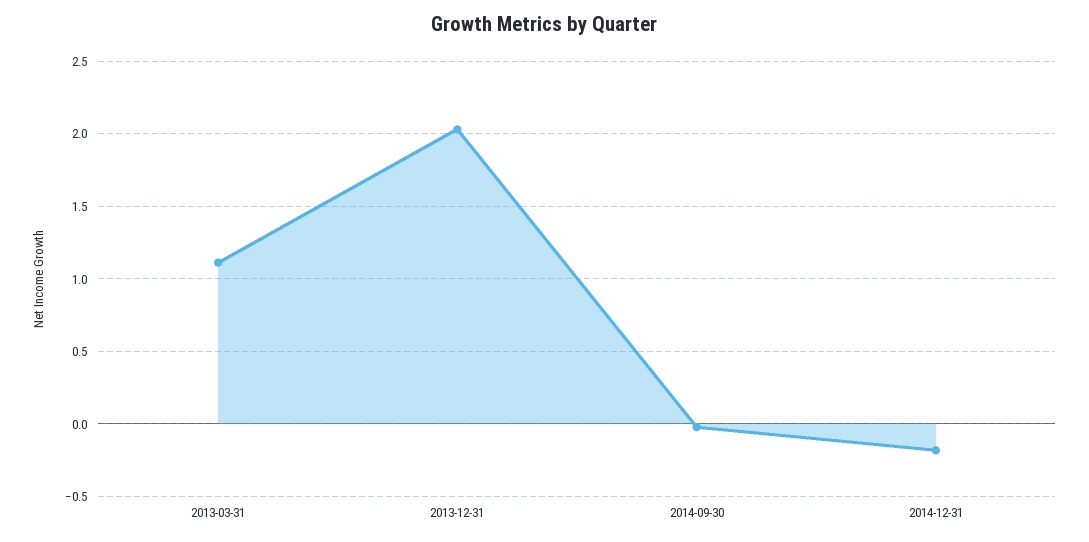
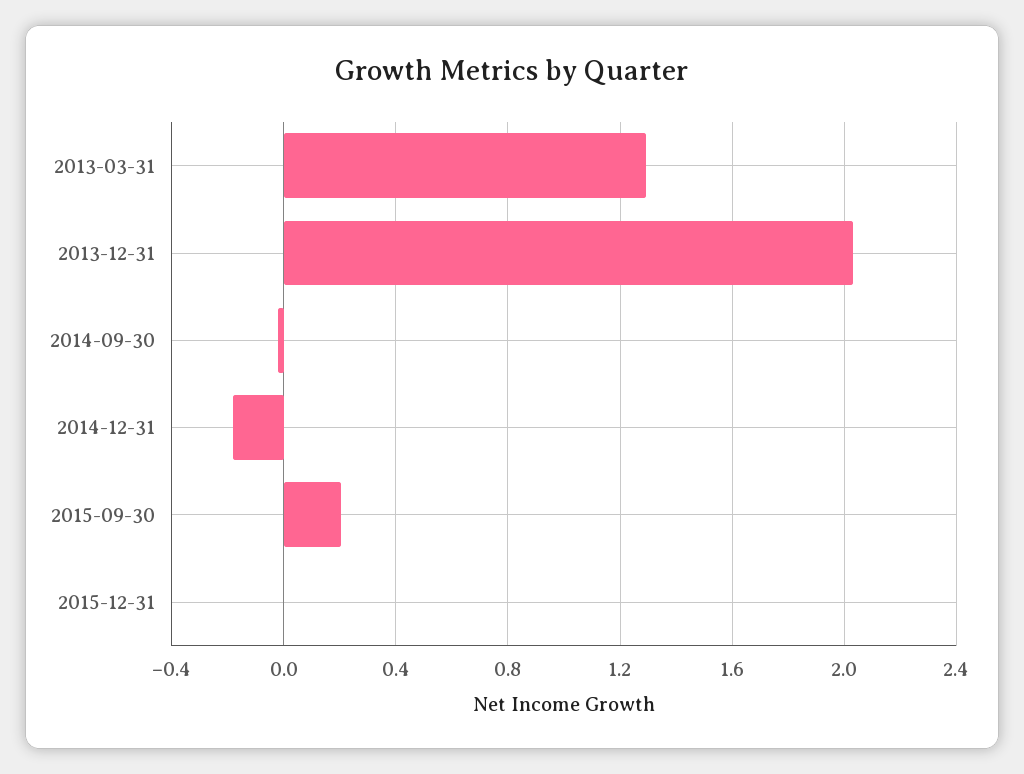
2013-03-31: 1.1 -> 1.3
2015-09-30: none -> 0.2
2015-12-31: none -> 0

